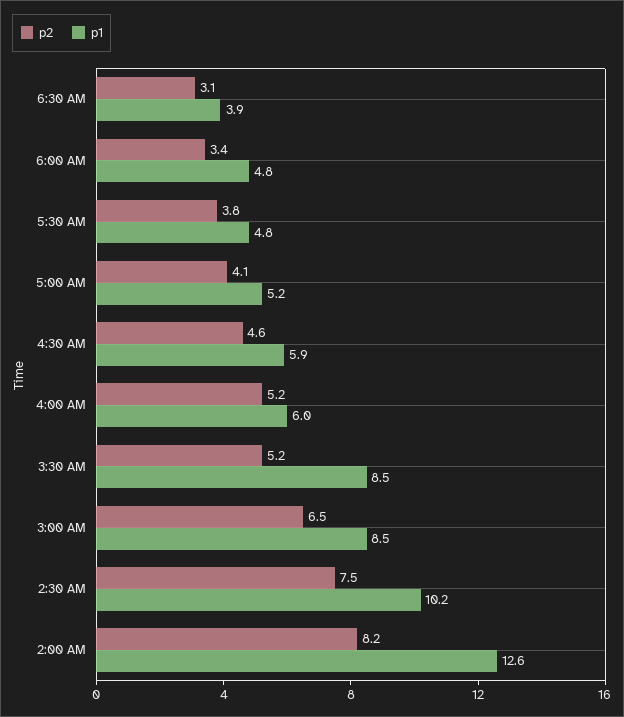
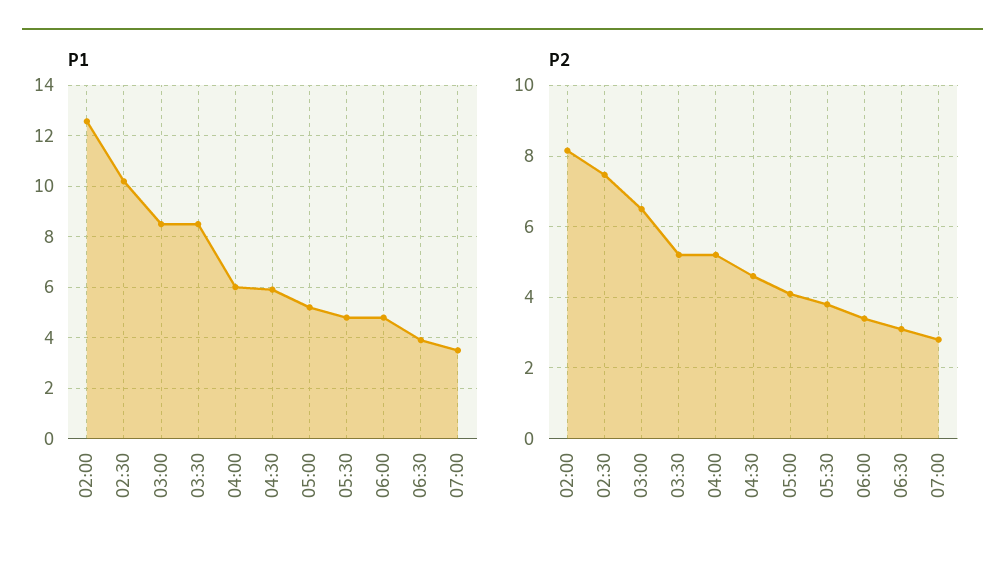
p1, 07:00: none -> 3.5
p2, 07:00: none -> 2.8

